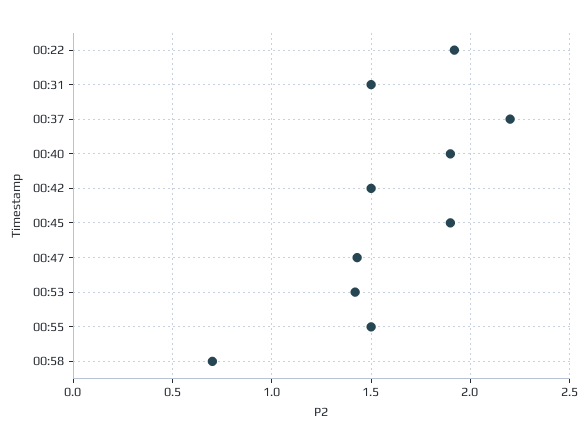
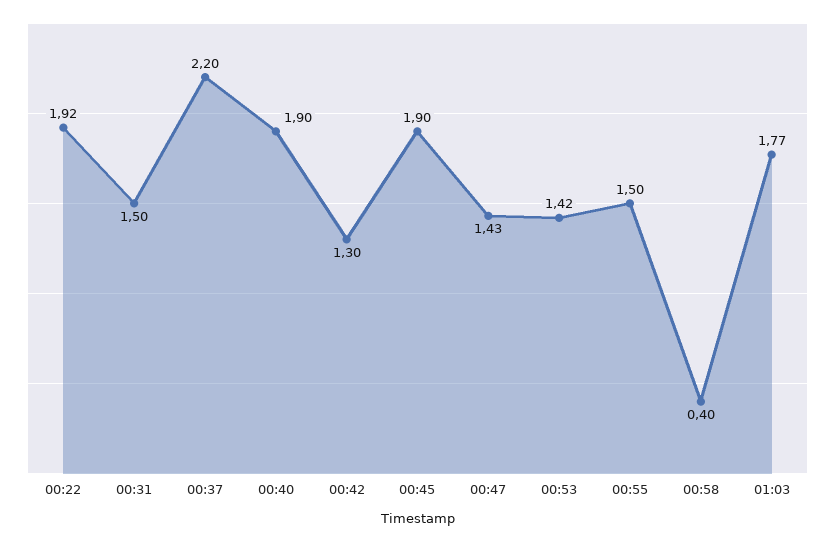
00:42: 1.5 -> 1.3
00:58: 0.7 -> 0.4
01:03: none -> 1.77

